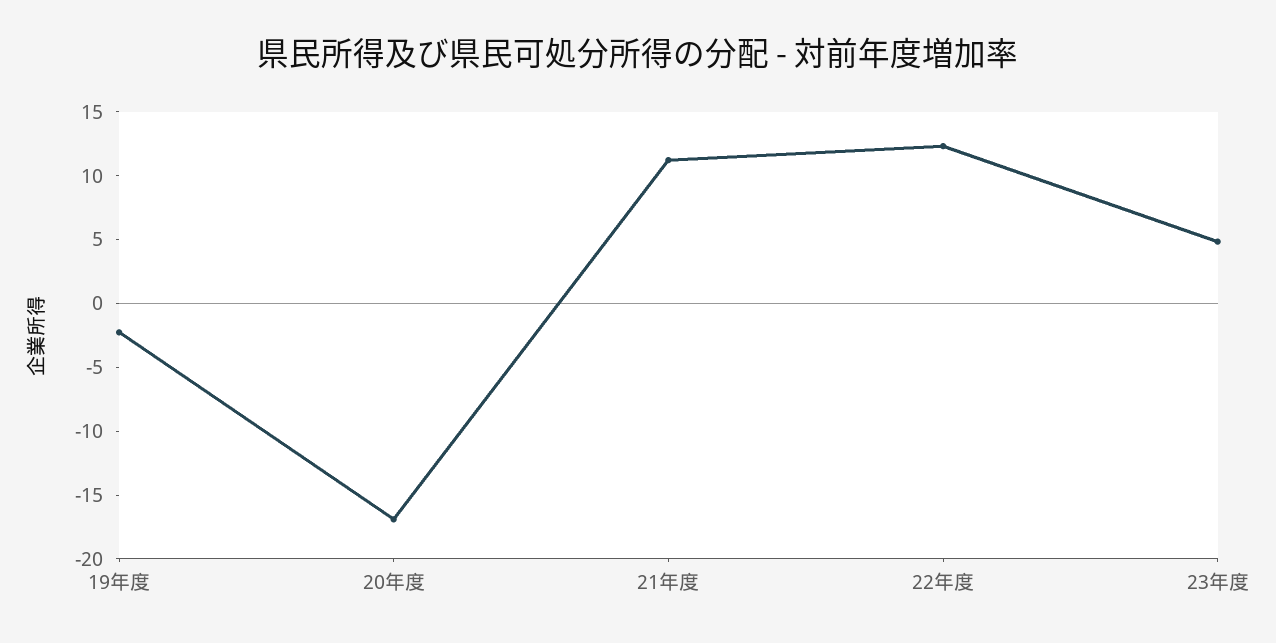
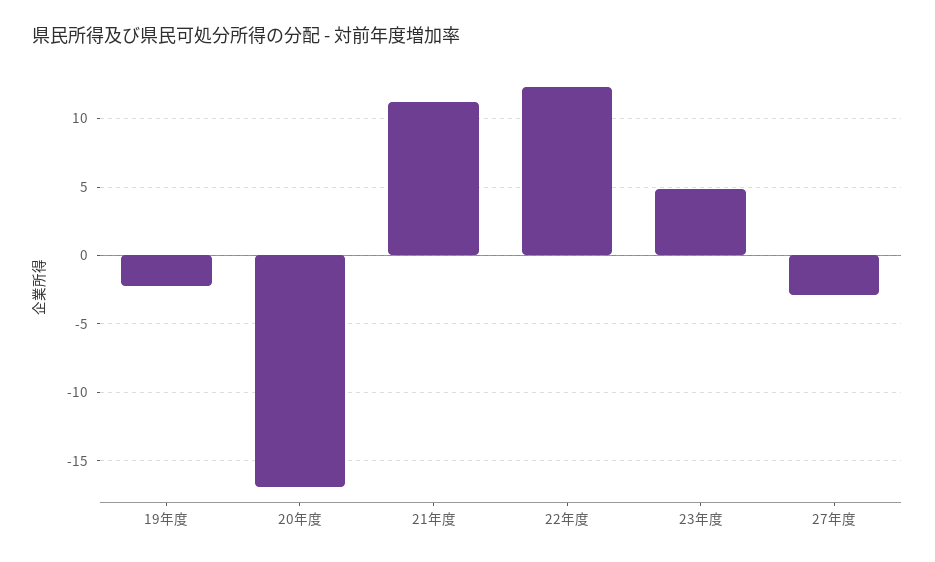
27年度: none -> -3

